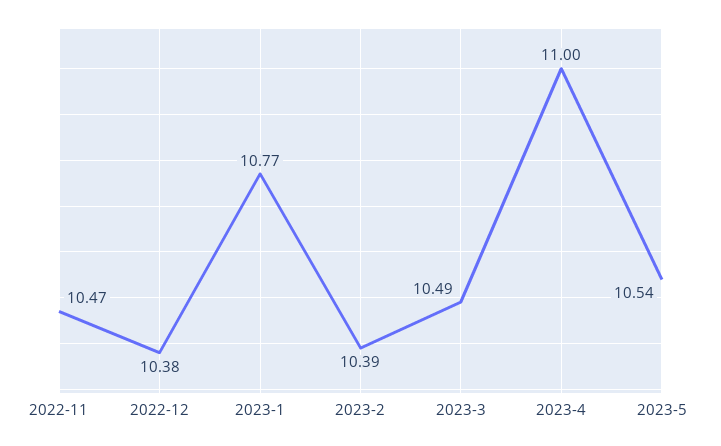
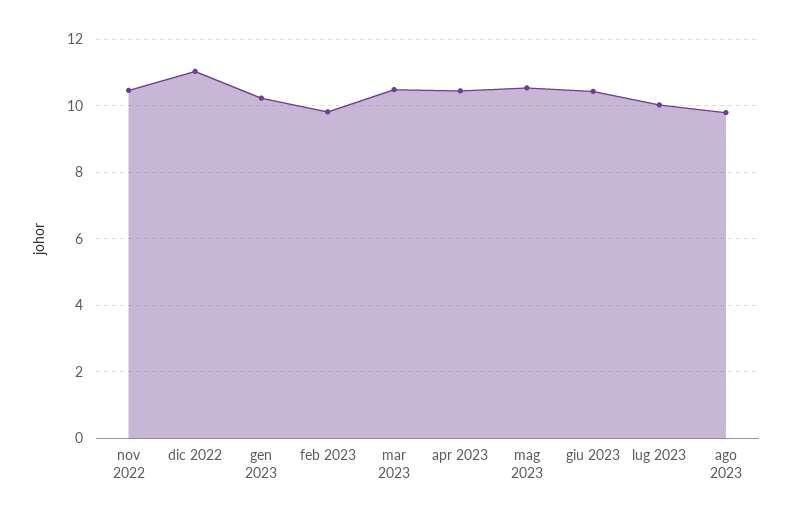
2022-12: 10.38 -> 11
2023-1: 10.77 -> 10.2
2023-2: 10.39 -> 9.8
2023-4: 11 -> 10.4
giu 2023: none -> 10.4
lug 2023: none -> 10
ago 2023: none -> 9.8

